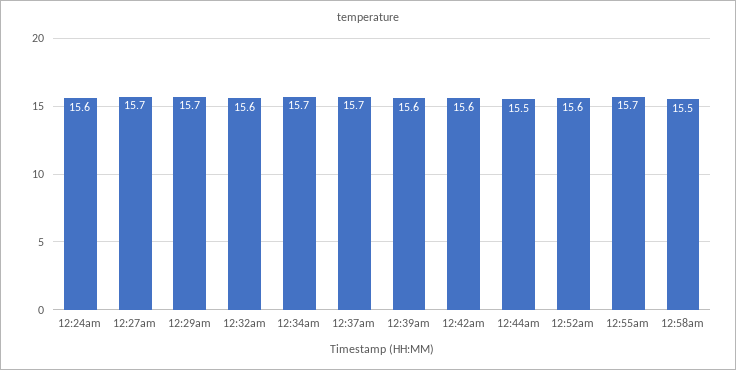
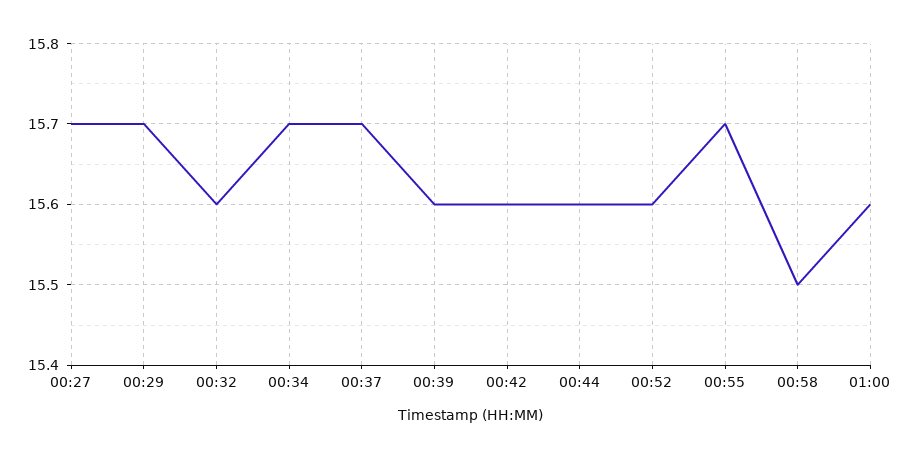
12:24am: 15.6 -> none
12:44am: 15.5 -> 15.6
01:00: none -> 15.6

